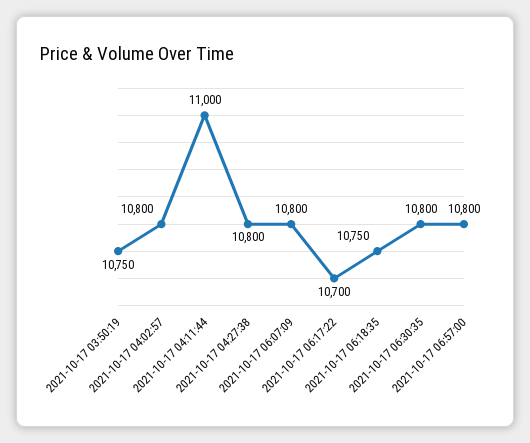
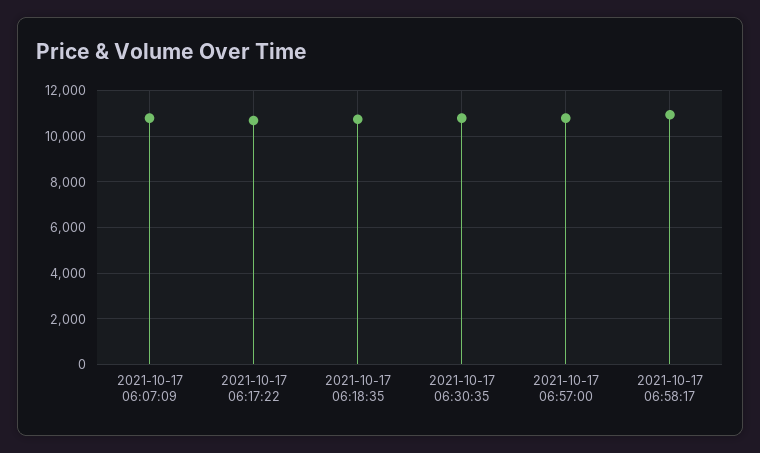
2021-10-17 03:50:19: 10750 -> none
2021-10-17 04:02:57: 10800 -> none
2021-10-17 04:11:44: 11000 -> none
2021-10-17 04:27:38: 10800 -> none
2021-10-17 06:58:17: none -> 11000

